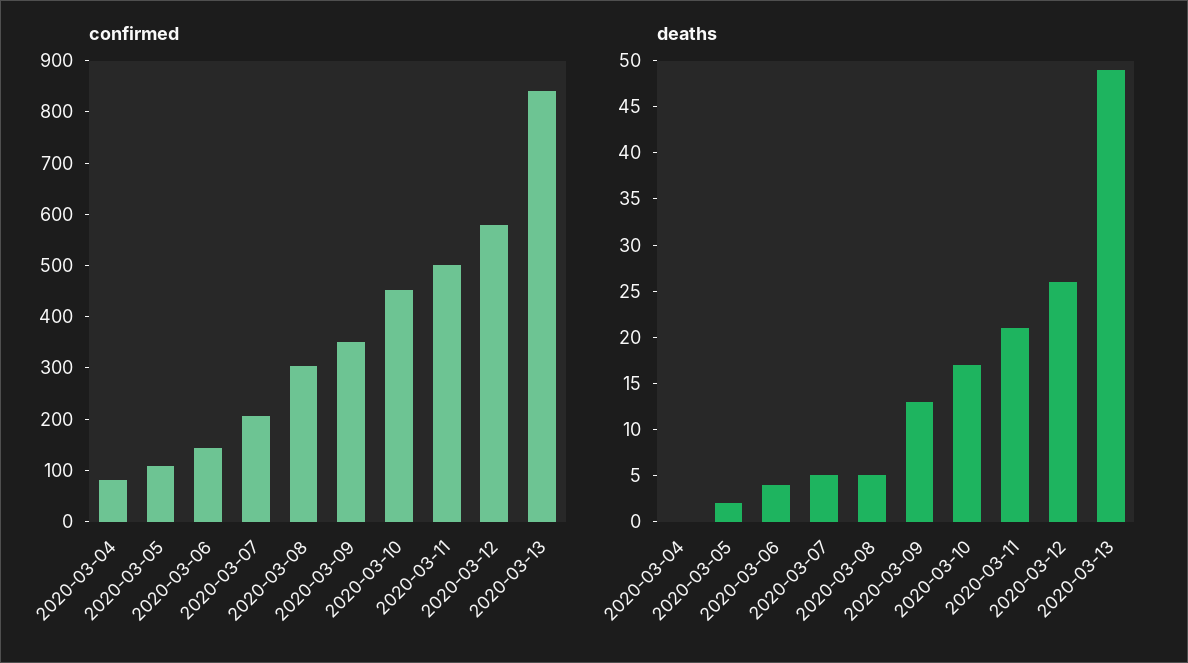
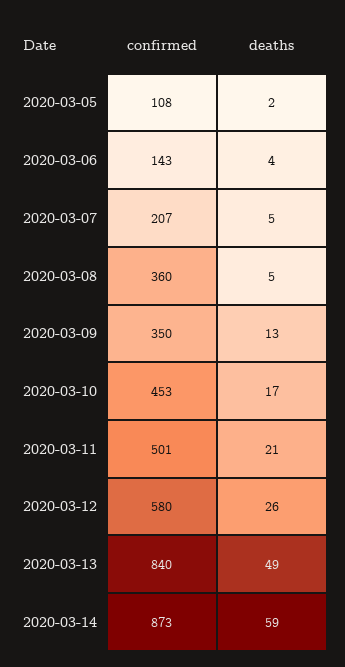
confirmed, 2020-03-04: 80 -> none
confirmed, 2020-03-08: 300 -> 360
deaths, 2020-03-04: 0 -> none
confirmed, 2020-03-14: none -> 873
deaths, 2020-03-14: none -> 59

